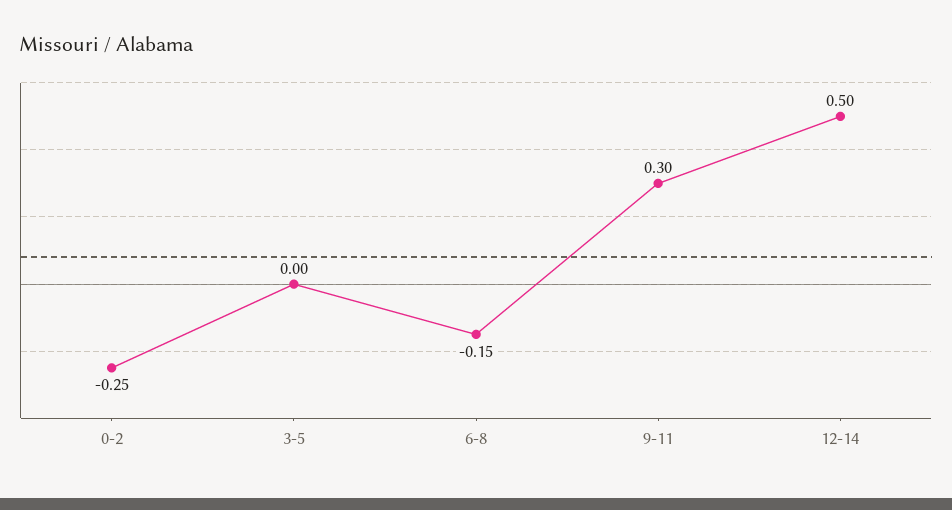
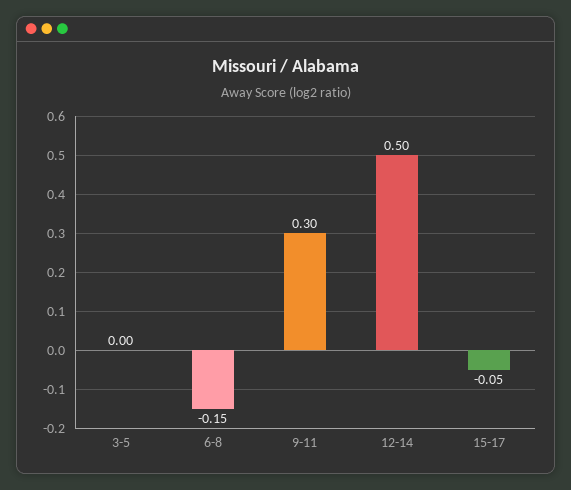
0-2: -0.25 -> none
15-17: none -> -0.05

